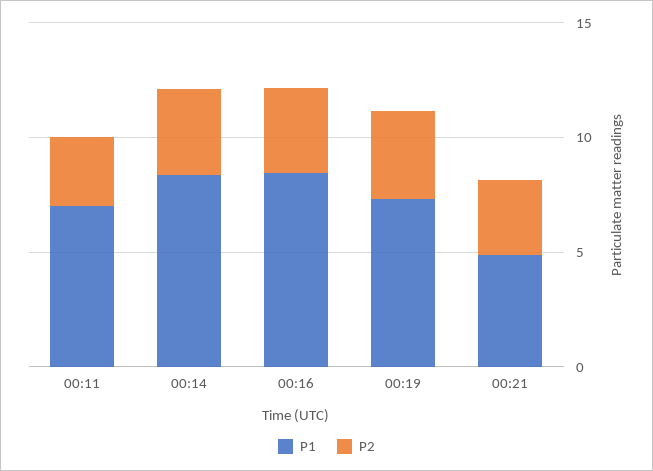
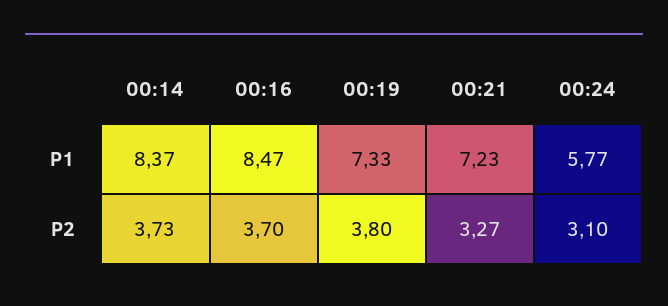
P1, 00:11: 7 -> none
P2, 00:11: 3 -> none
P1, 00:21: 5 -> 7.23
P1, 00:24: none -> 5.77
P2, 00:24: none -> 3.1

